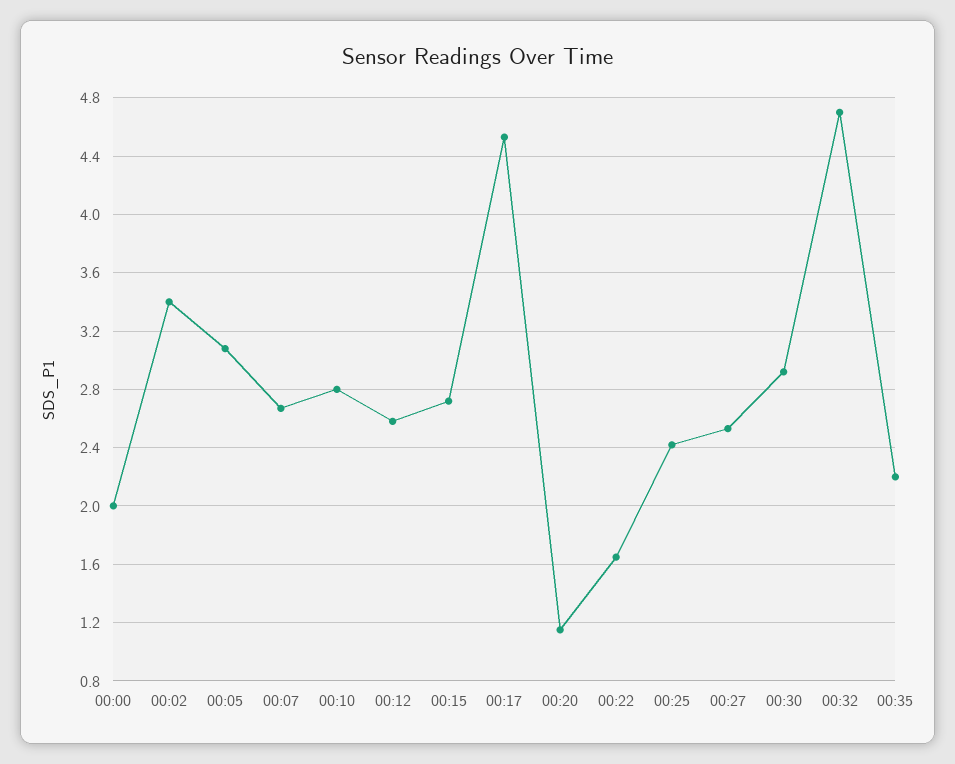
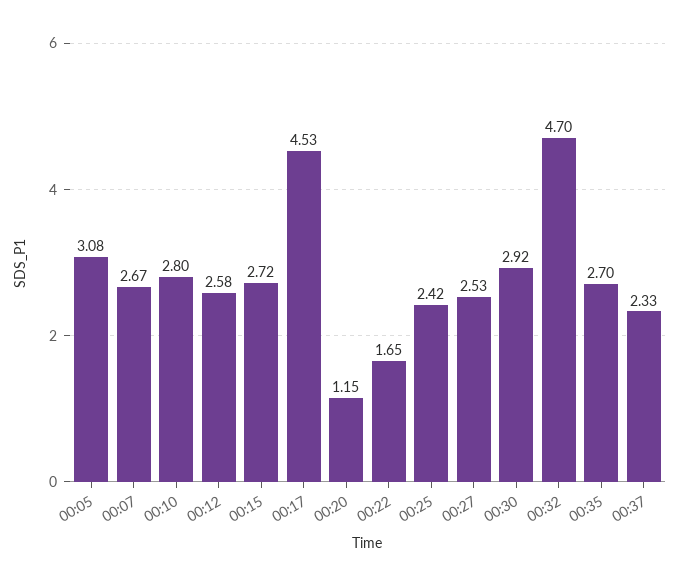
00:00: 2 -> none
00:02: 3.4 -> none
00:35: 2.2 -> 2.7
00:37: none -> 2.33

